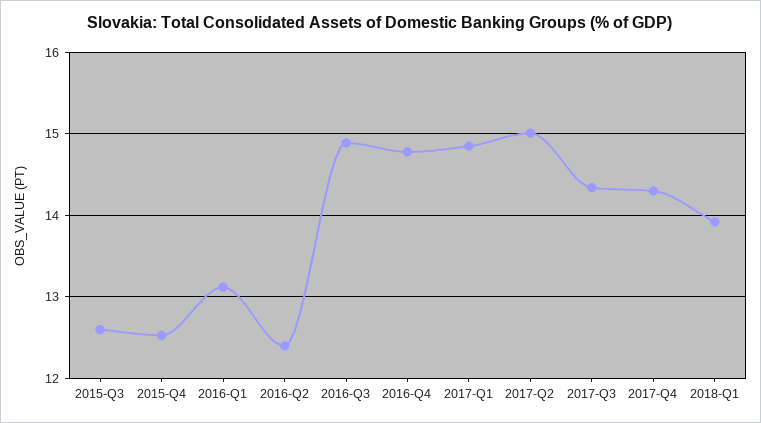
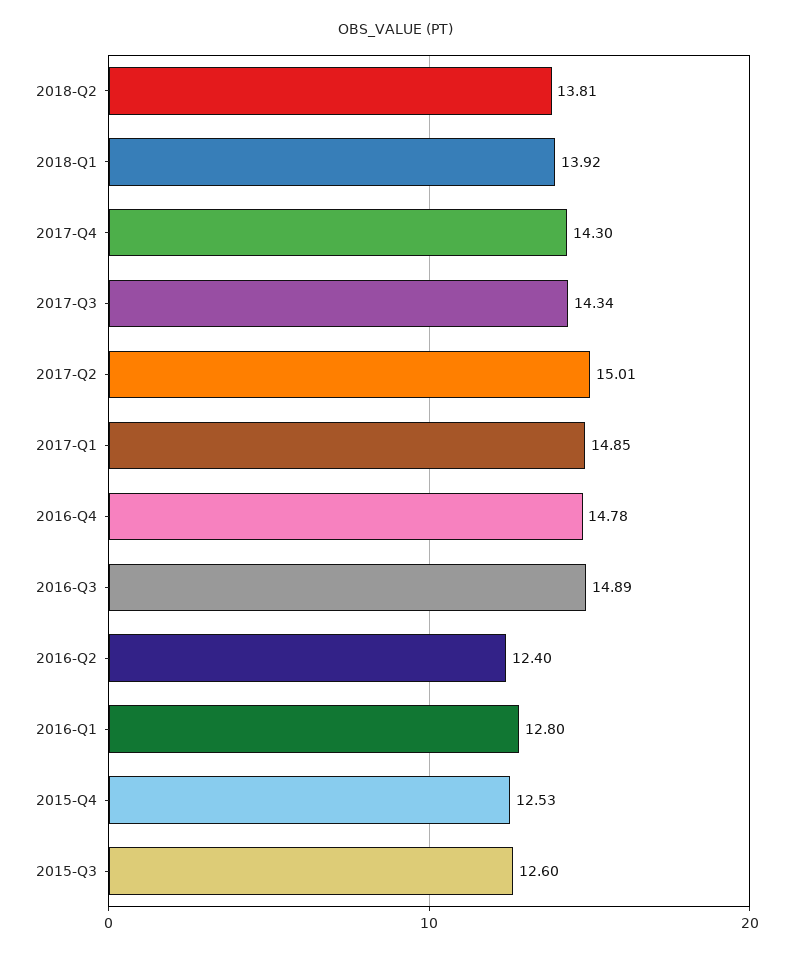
2016-Q1: 13.1 -> 12.8
2018-Q2: none -> 13.81

